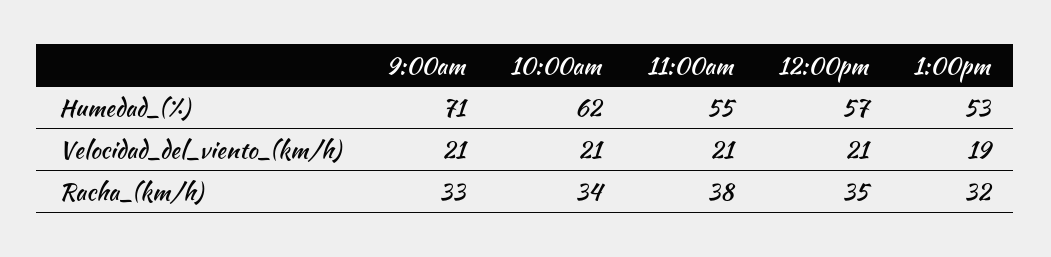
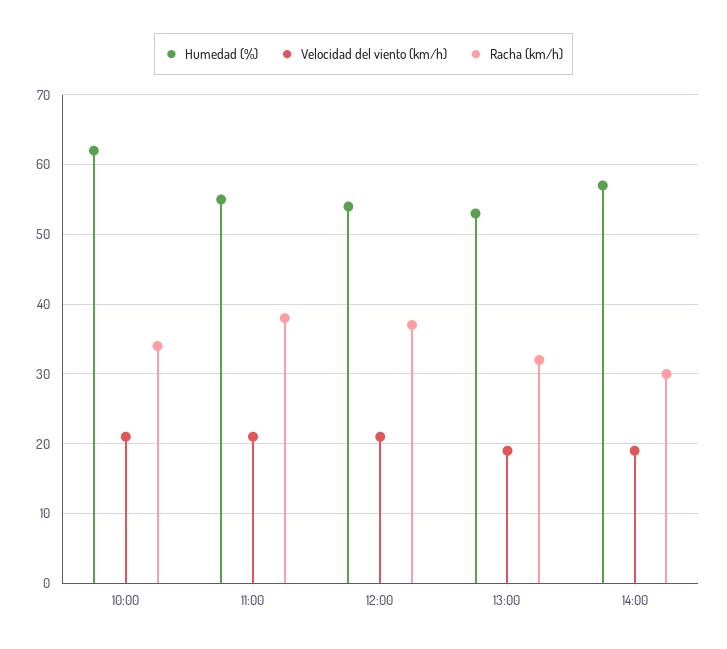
Humedad_(%), 9:00am: 71 -> none
Humedad_(%), 12:00pm: 57 -> 54
Velocidad_del_viento_(km/h), 9:00am: 21 -> none
Racha_(km/h), 9:00am: 33 -> none
Racha_(km/h), 12:00pm: 35 -> 37
Humedad_(%), 14:00: none -> 57
Velocidad_del_viento_(km/h), 14:00: none -> 19
Racha_(km/h), 14:00: none -> 30

